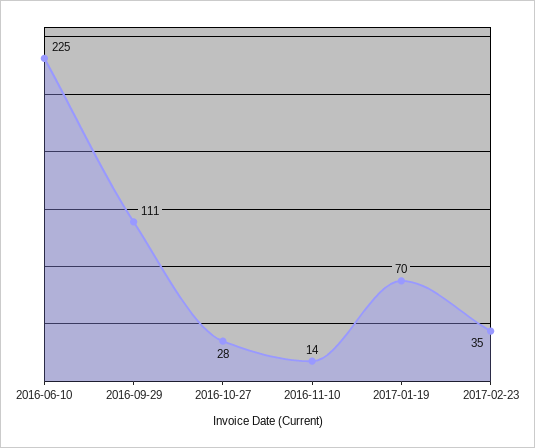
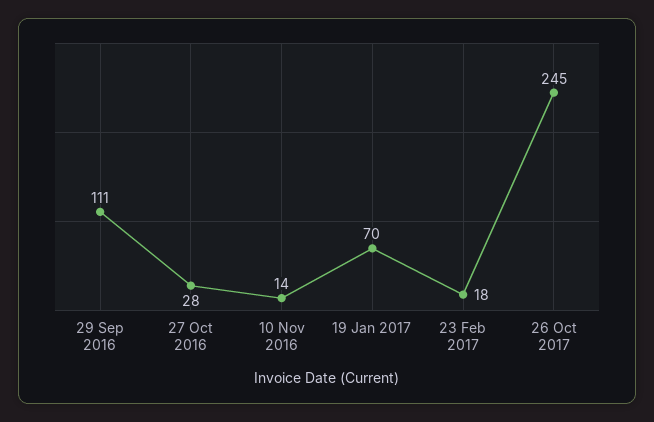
2016-06-10: 225 -> none
2017-02-23: 35 -> 18
26 Oct 2017: none -> 245

